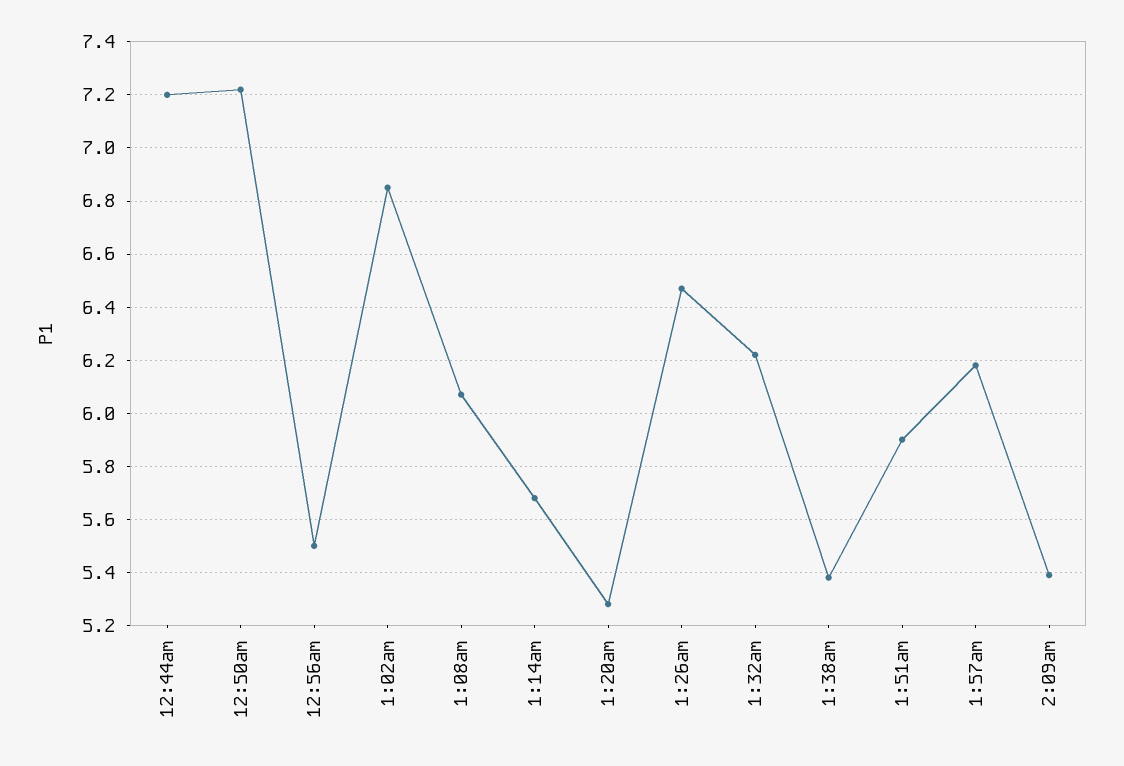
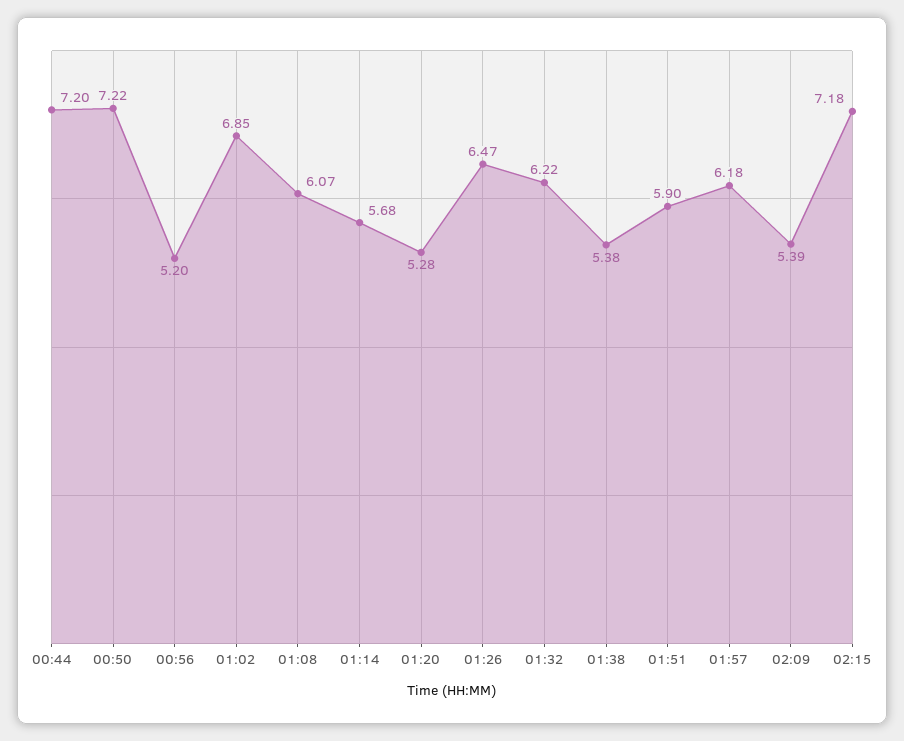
12:56am: 5.5 -> 5.2
02:15: none -> 7.18

